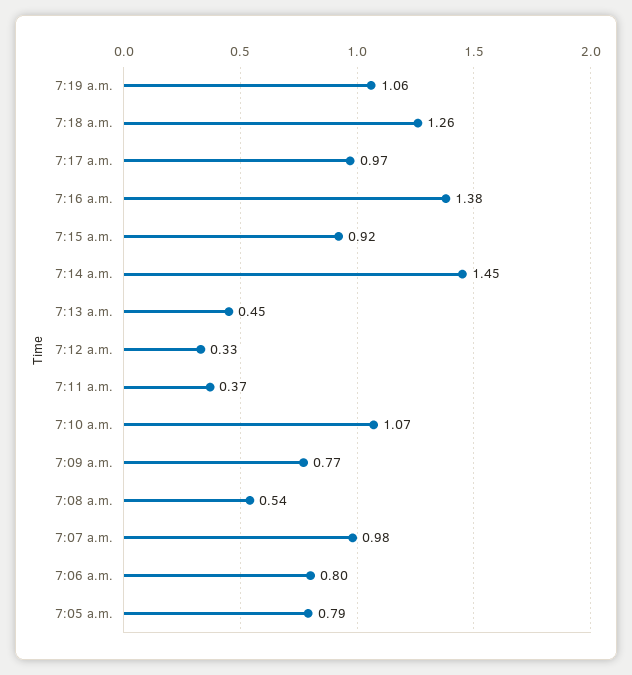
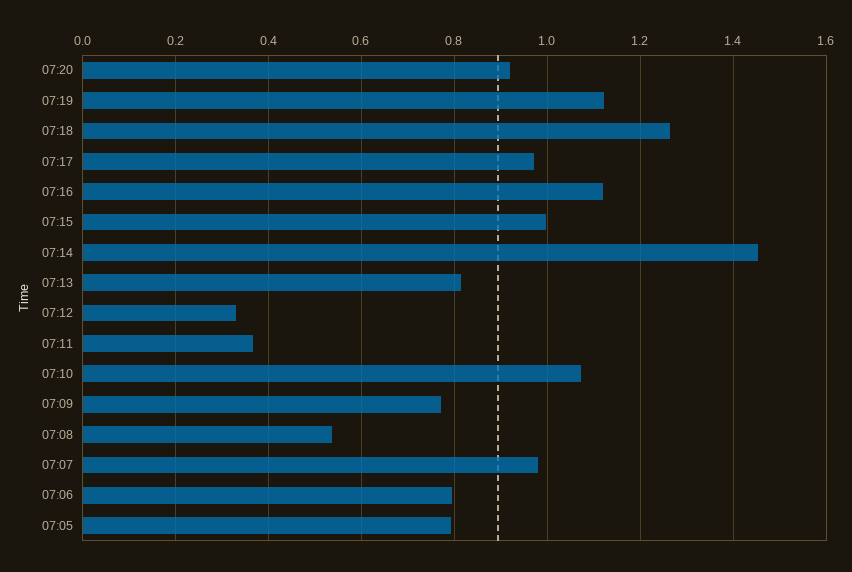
7:19 a.m.: 1.06 -> 1.12
7:16 a.m.: 1.38 -> 1.12
7:15 a.m.: 0.92 -> 1
7:13 a.m.: 0.45 -> 0.82
07:20: none -> 0.92

